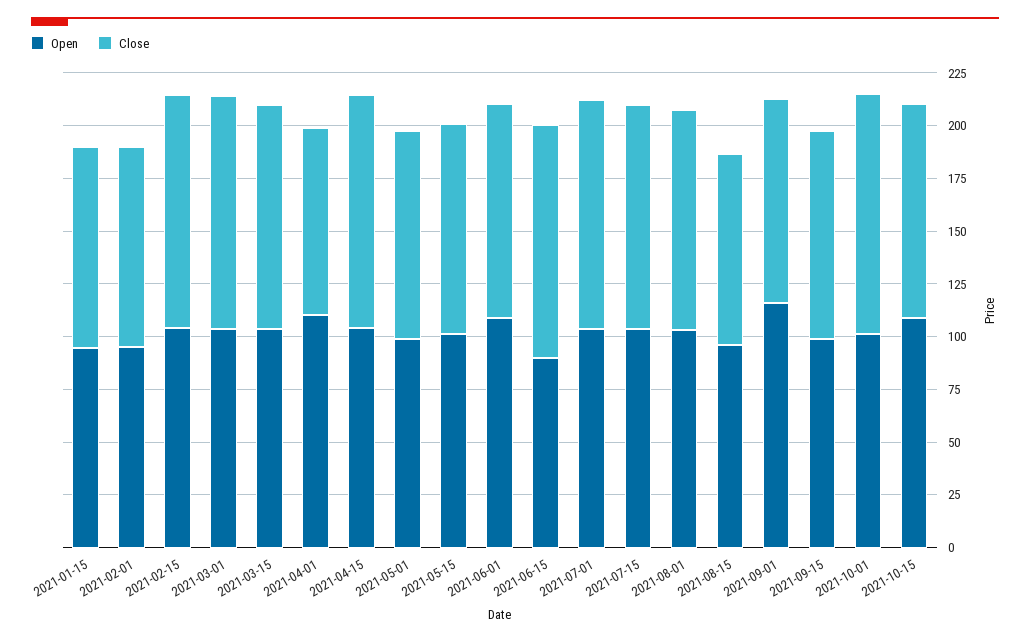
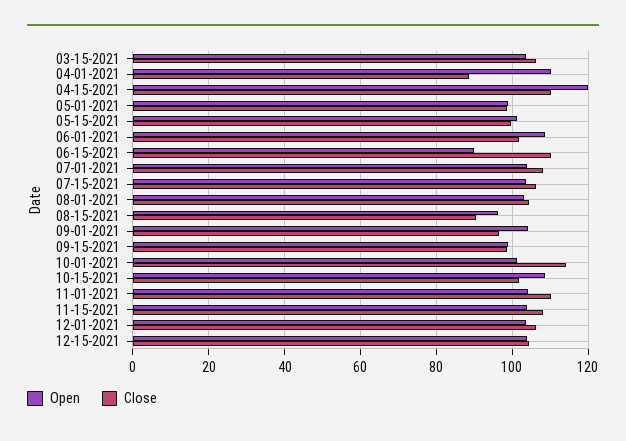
Open, 2021-01-15: 95 -> none
Close, 2021-01-15: 95 -> none
Open, 2021-02-01: 95 -> none
Close, 2021-02-01: 95 -> none
Open, 2021-02-15: 105 -> none
Close, 2021-02-15: 110 -> none
Open, 2021-03-01: 105 -> none
Close, 2021-03-01: 110 -> none
Open, 2021-04-15: 105 -> 120
Open, 2021-09-01: 115 -> 104
Open, 11-01-2021: none -> 104
Close, 11-01-2021: none -> 110
Open, 11-15-2021: none -> 104
Close, 11-15-2021: none -> 108
Open, 12-01-2021: none -> 104
Close, 12-01-2021: none -> 106
Open, 12-15-2021: none -> 104
Close, 12-15-2021: none -> 104

